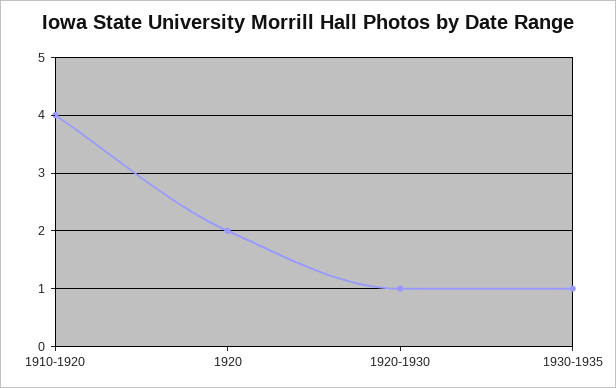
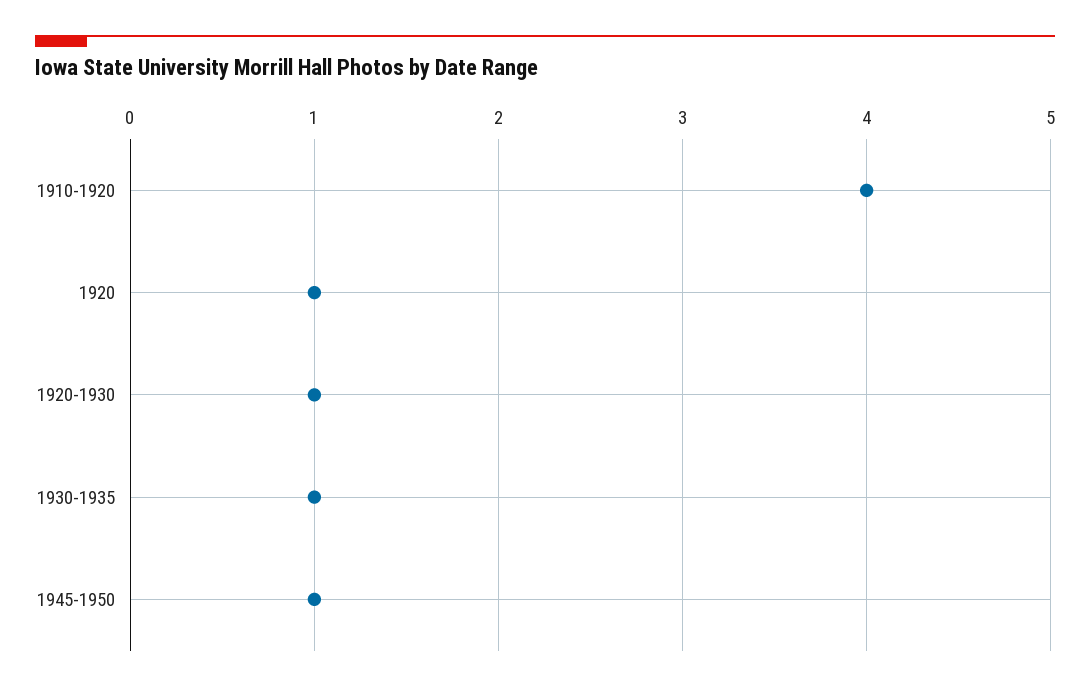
1920: 2 -> 1
1945-1950: none -> 1

